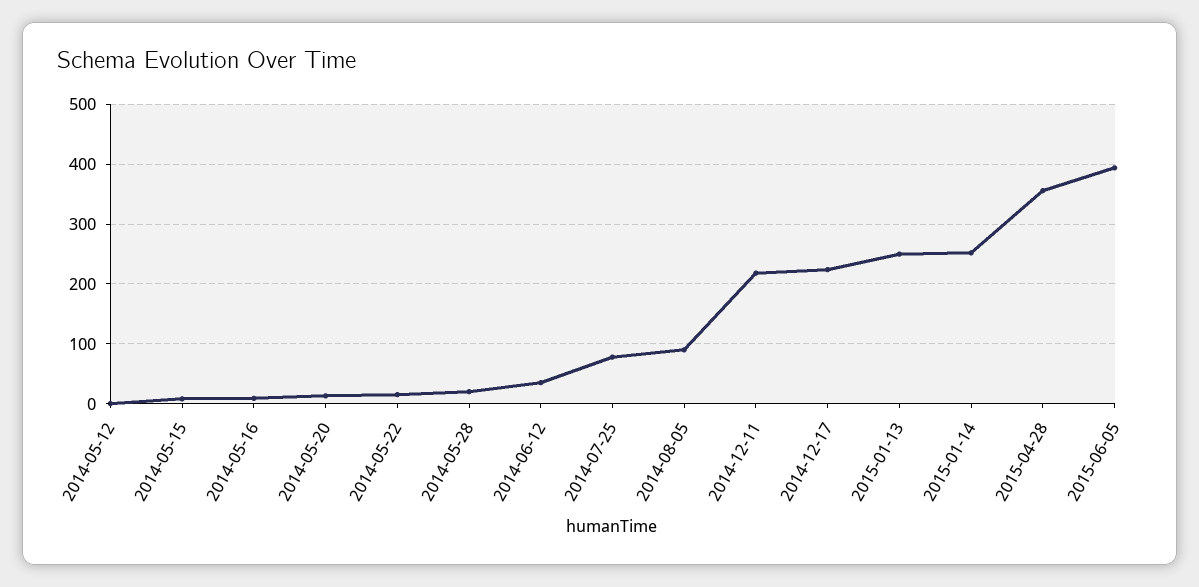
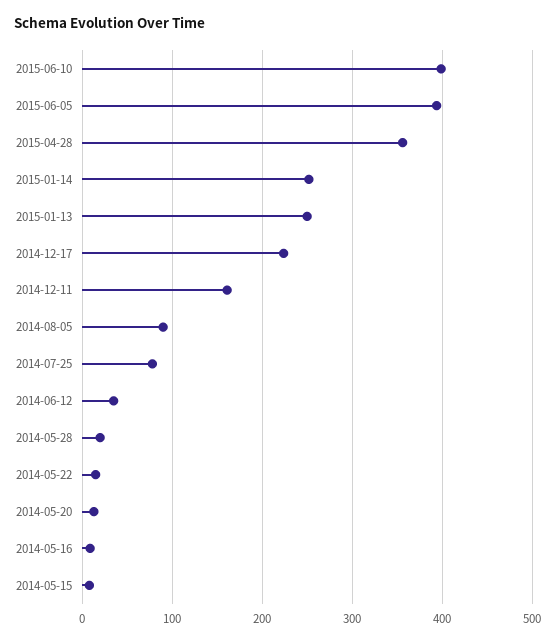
2014-05-12: 0 -> none
2014-12-11: 220 -> 160
2015-06-10: none -> 400

